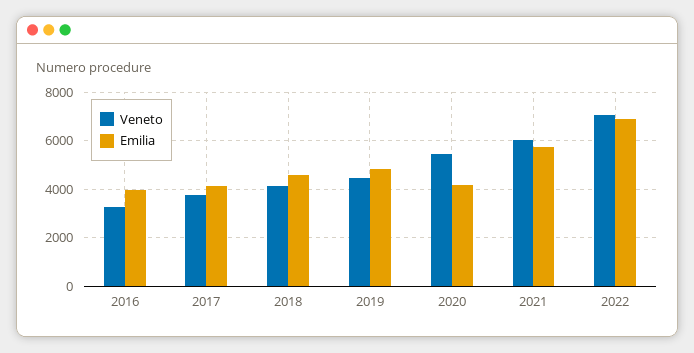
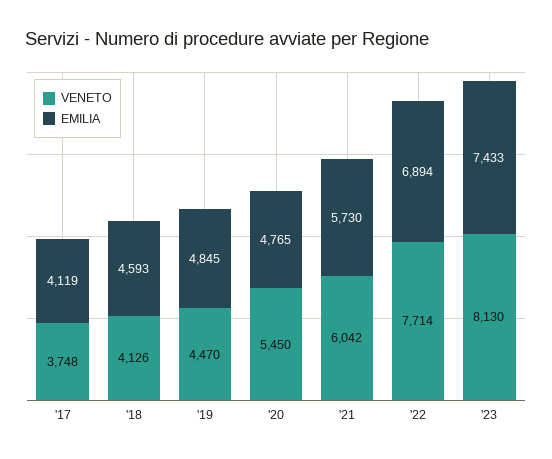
Veneto, 2016: 3250 -> none
Emilia, 2016: 4000 -> none
Emilia, 2020: 4250 -> 4765
Veneto, 2022: 7000 -> 7714
Veneto, '23: none -> 8130
Emilia, '23: none -> 7433

